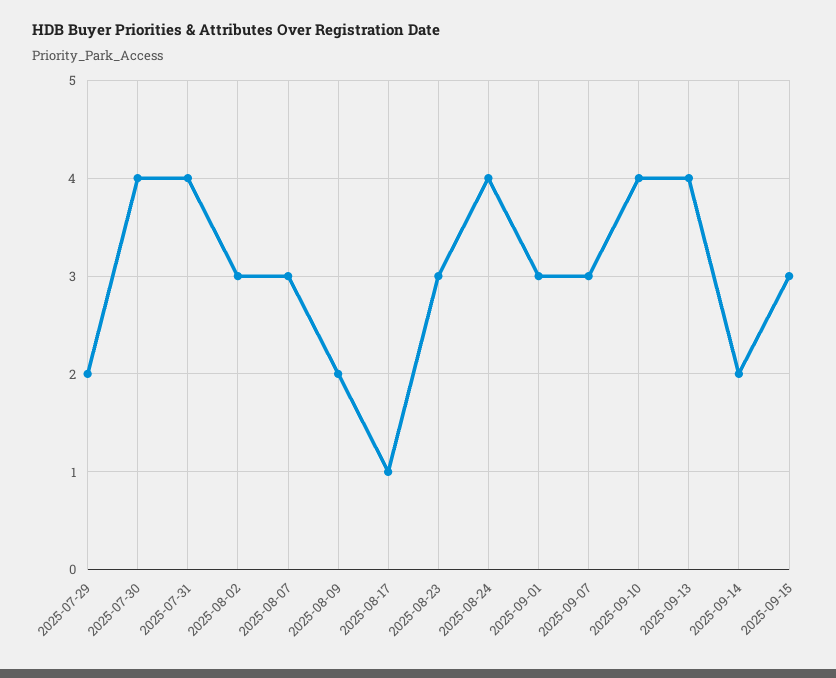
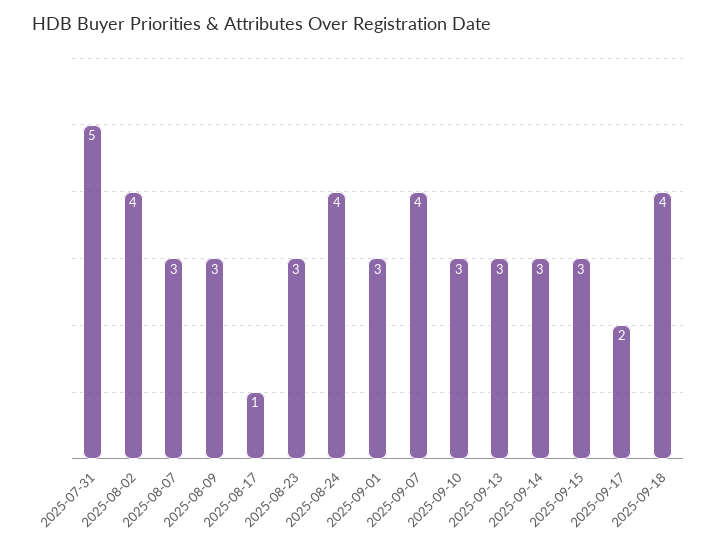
2025-07-29: 2 -> none
2025-07-30: 4 -> none
2025-07-31: 4 -> 5
2025-08-02: 3 -> 4
2025-08-09: 2 -> 3
2025-09-07: 3 -> 4
2025-09-10: 4 -> 3
2025-09-13: 4 -> 3
2025-09-14: 2 -> 3
2025-09-17: none -> 2
2025-09-18: none -> 4

